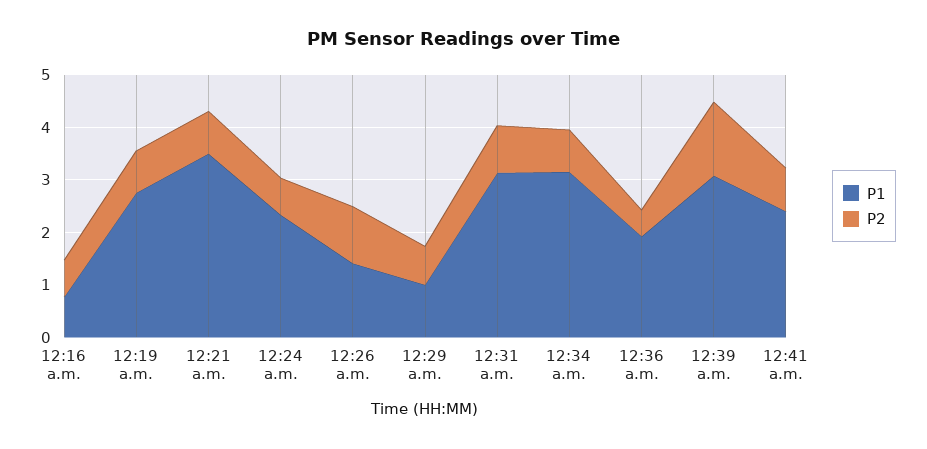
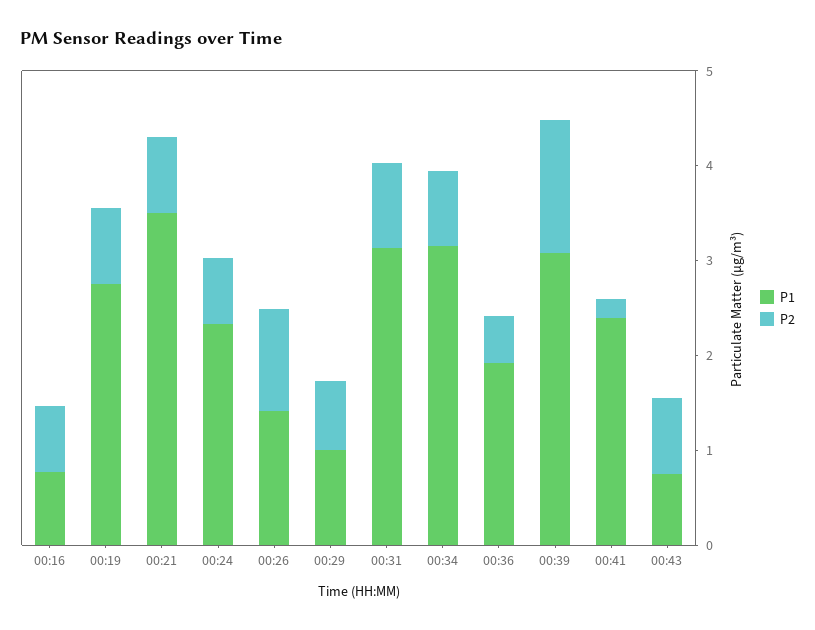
P2, 12:41 a.m.: 0.8 -> 0.2
P1, 00:43: none -> 0.8
P2, 00:43: none -> 0.8

